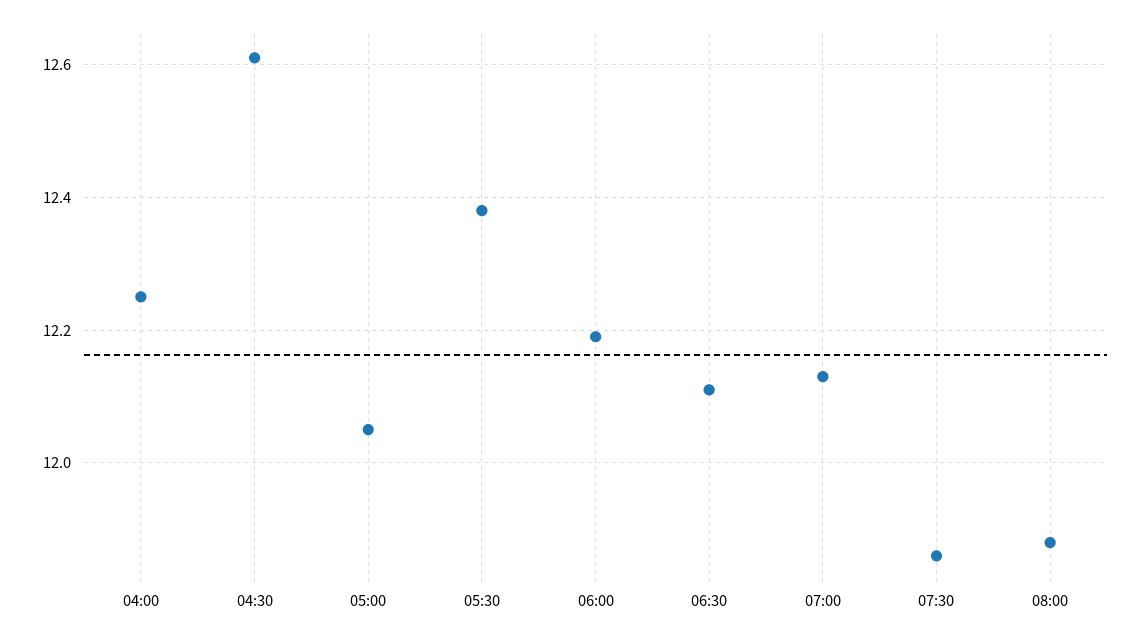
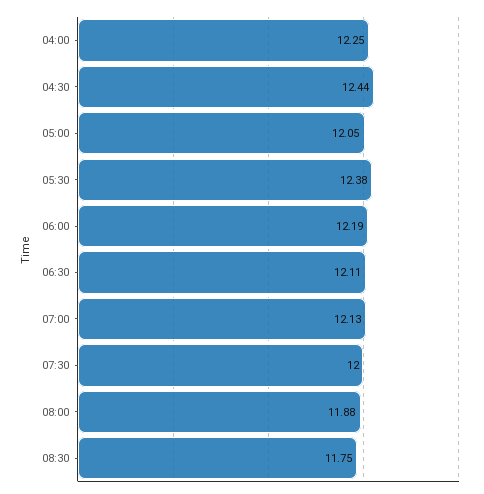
04:30: 12.6 -> 12.44
07:30: 11.85 -> 12
08:30: none -> 11.75

